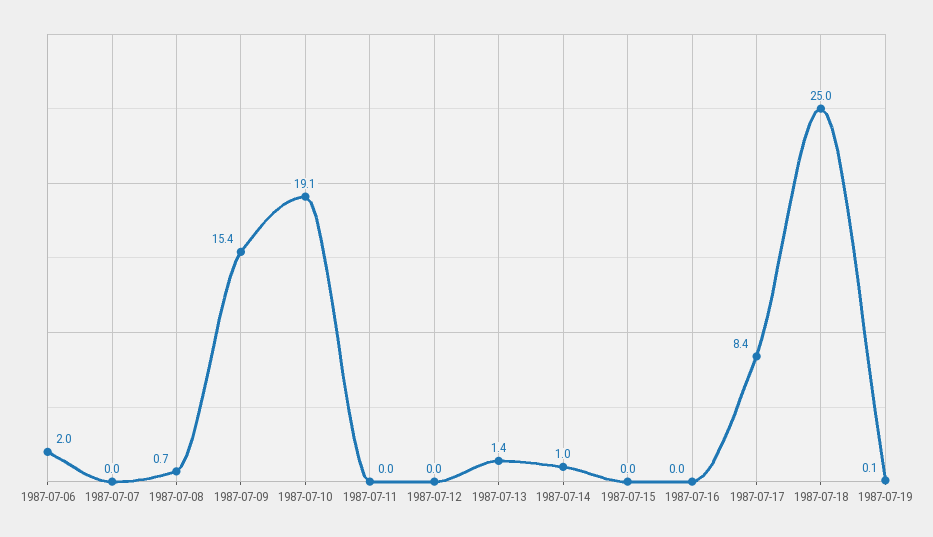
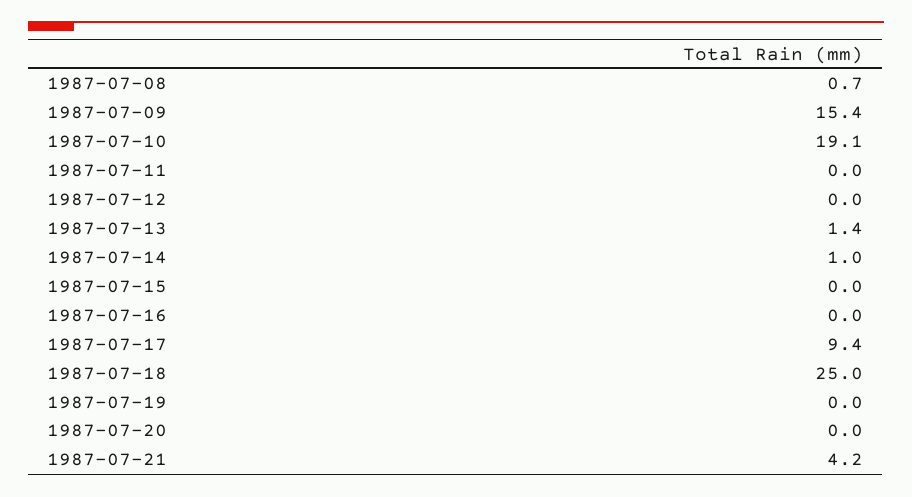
1987-07-06: 2 -> none
1987-07-07: 0 -> none
1987-07-17: 8.4 -> 9.4
1987-07-19: 0.1 -> 0
1987-07-20: none -> 0
1987-07-21: none -> 4.2

